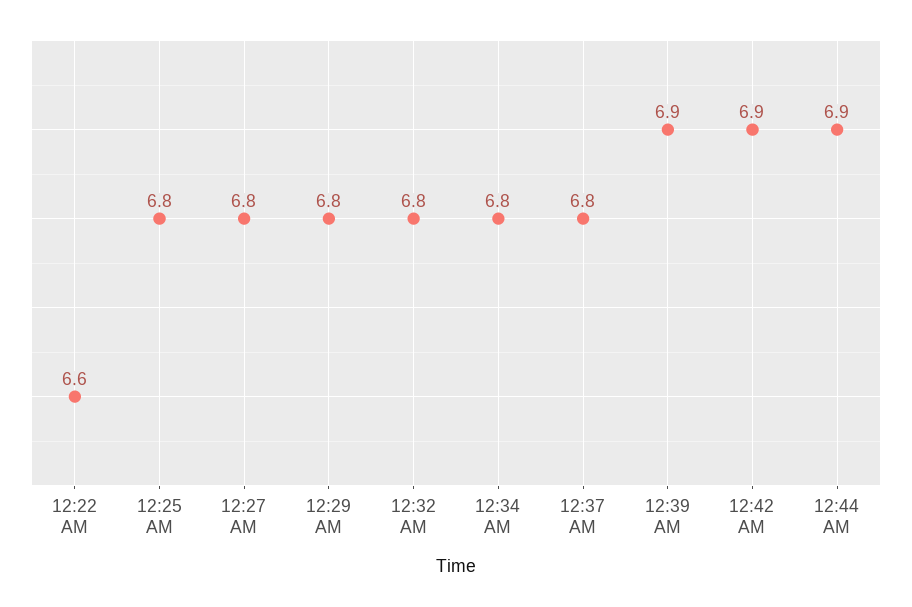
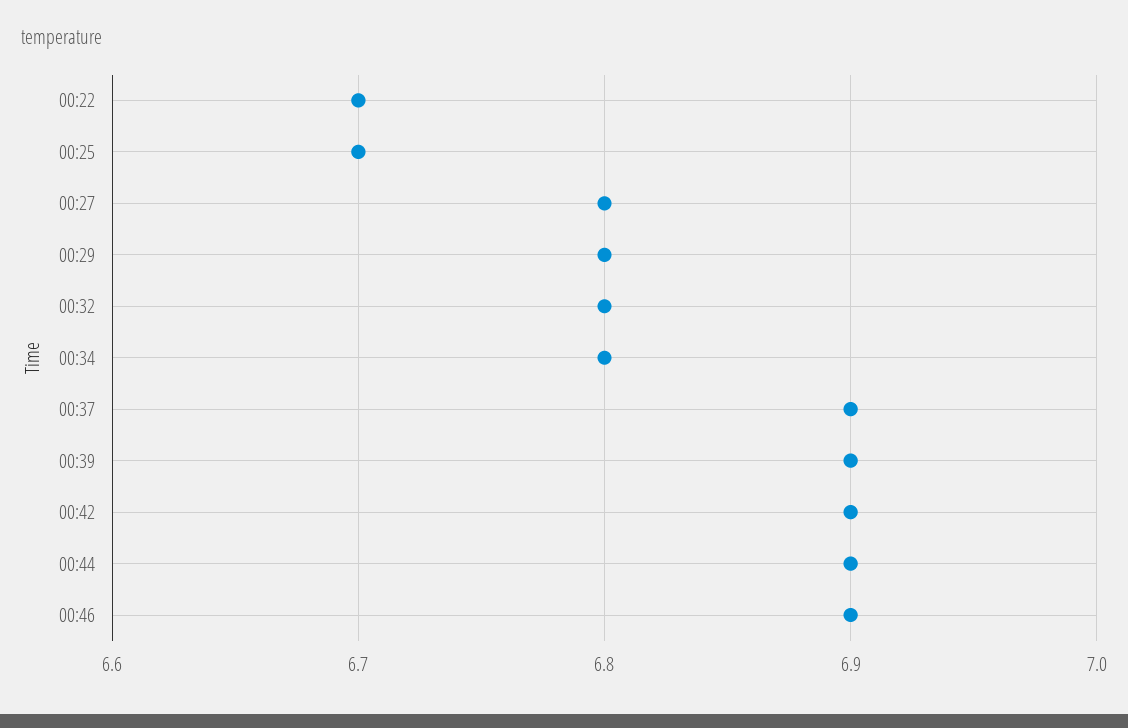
12:22 AM: 6.6 -> 6.7
12:25 AM: 6.8 -> 6.7
12:37 AM: 6.8 -> 6.9
00:46: none -> 6.9

